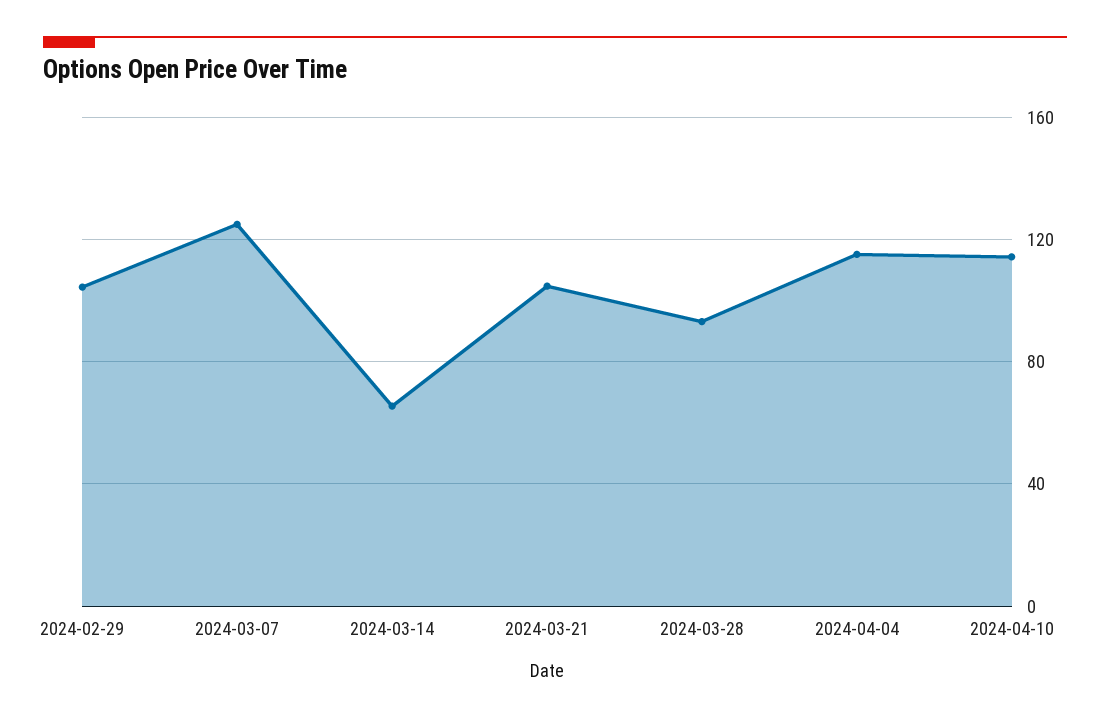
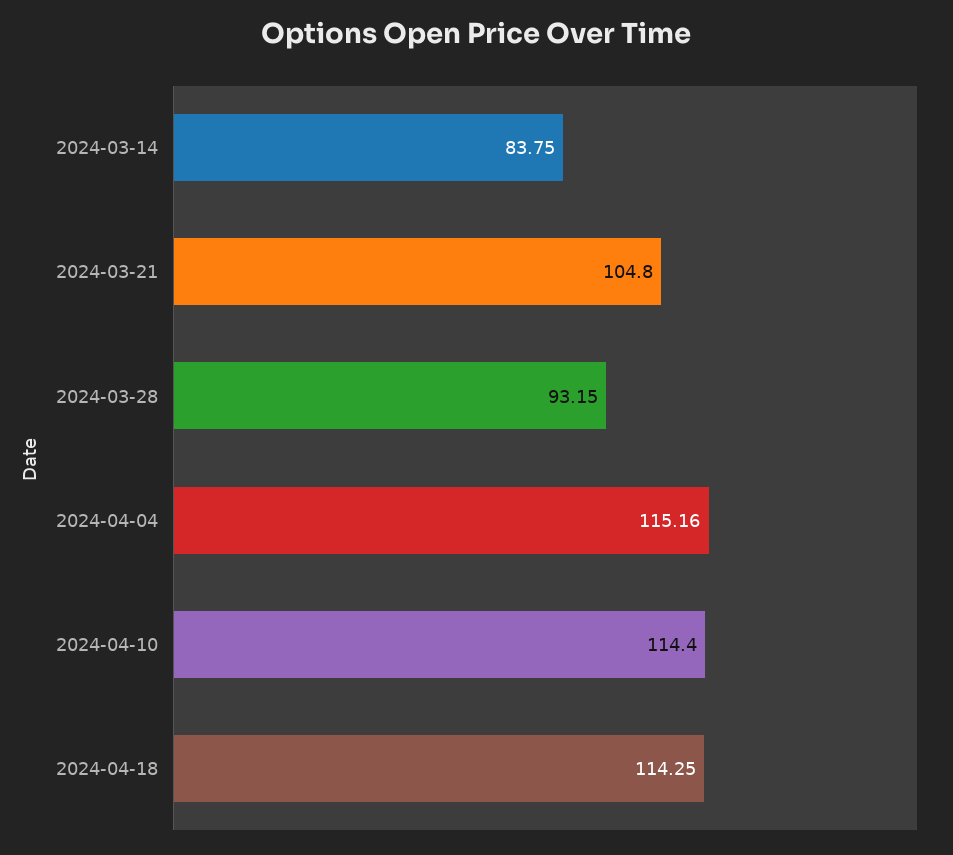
2024-02-29: 105 -> none
2024-03-07: 125 -> none
2024-03-14: 65 -> 83.75
2024-04-18: none -> 114.25

